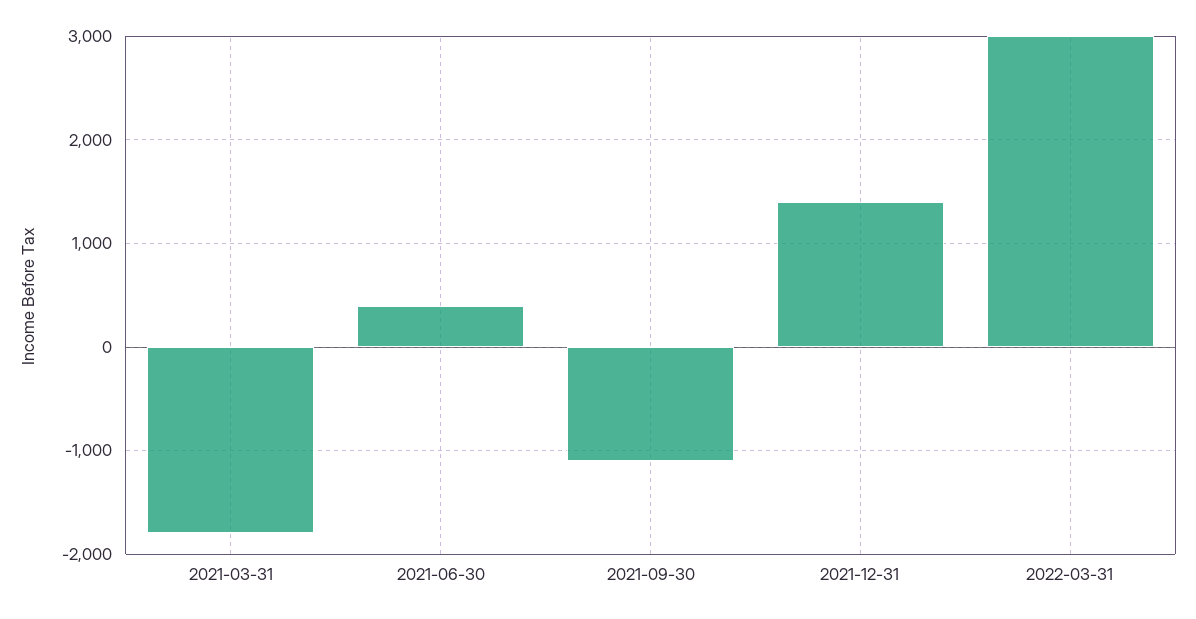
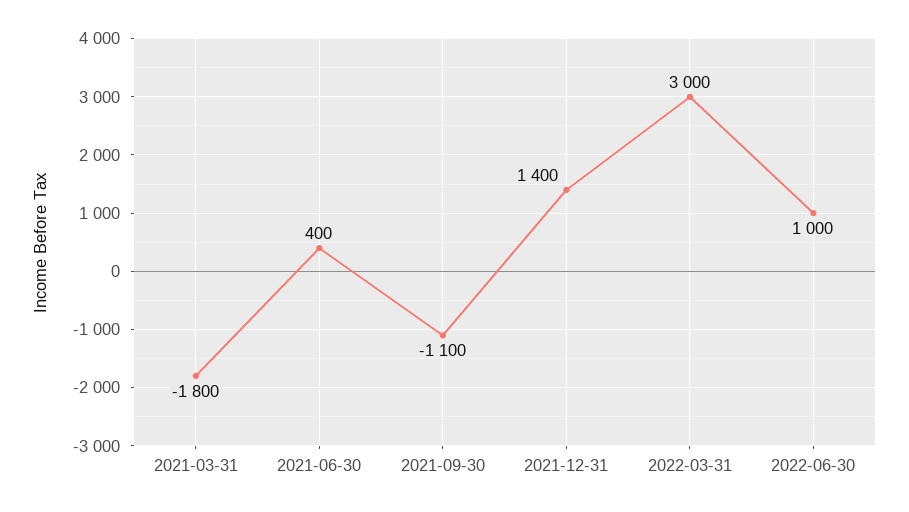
2022-06-30: none -> 1000

